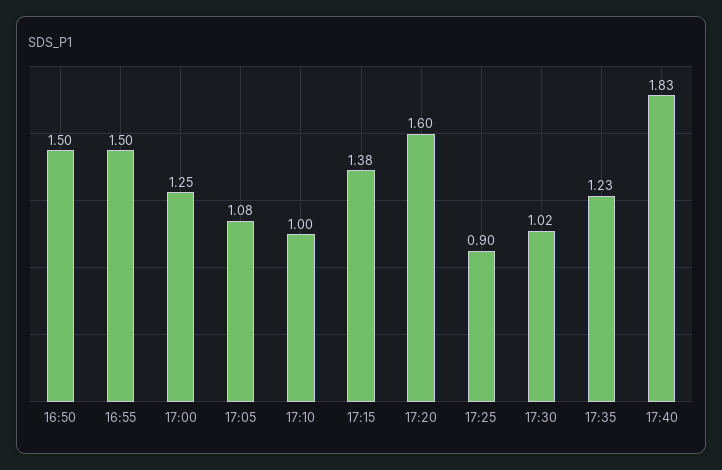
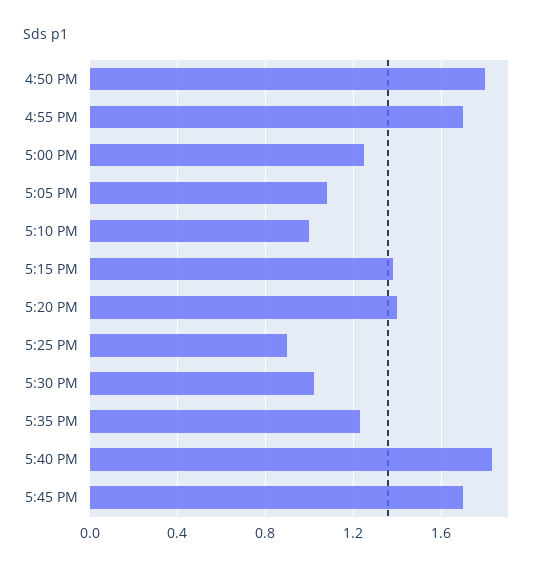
16:50: 1.5 -> 1.8
16:55: 1.5 -> 1.7
17:20: 1.6 -> 1.4
5:45 PM: none -> 1.7

